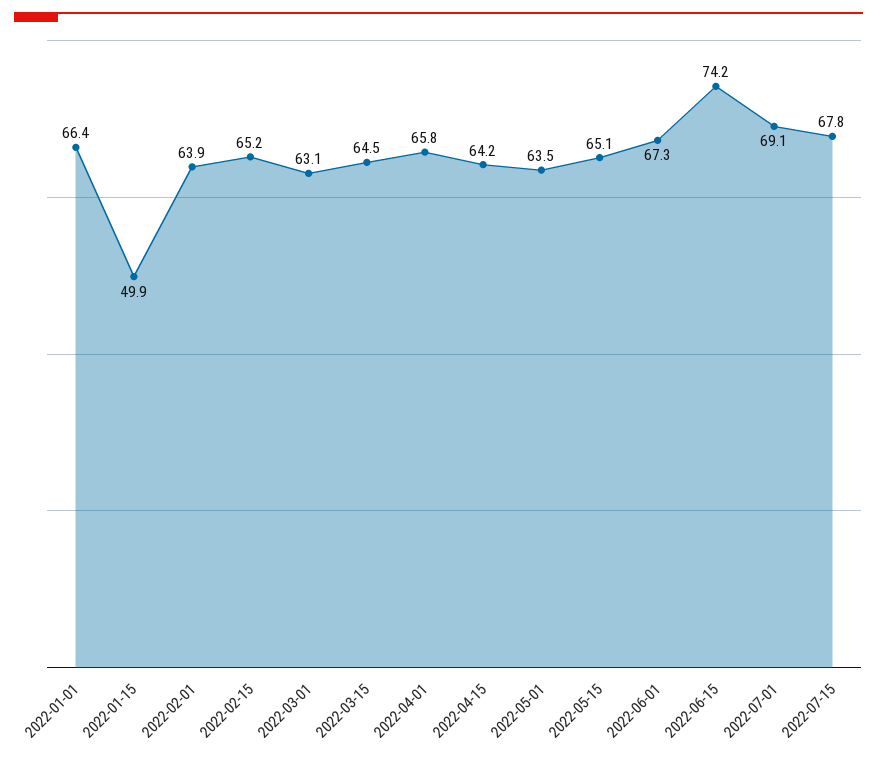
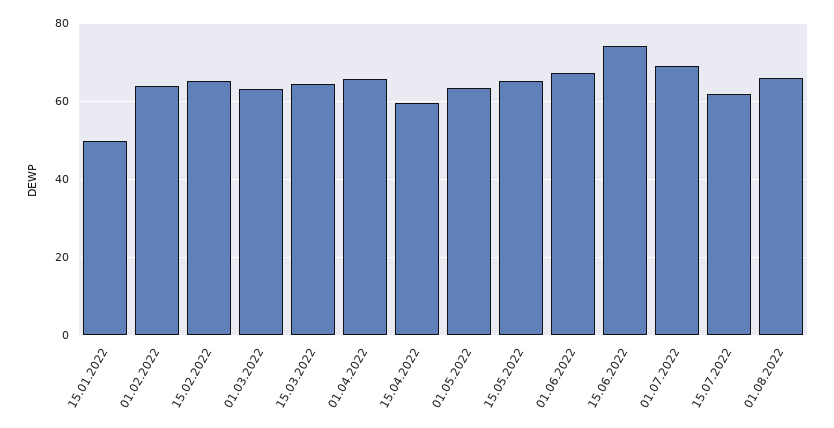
2022-01-01: 66.4 -> none
2022-04-15: 64.2 -> 60
2022-07-15: 67.8 -> 62
01.08.2022: none -> 66

